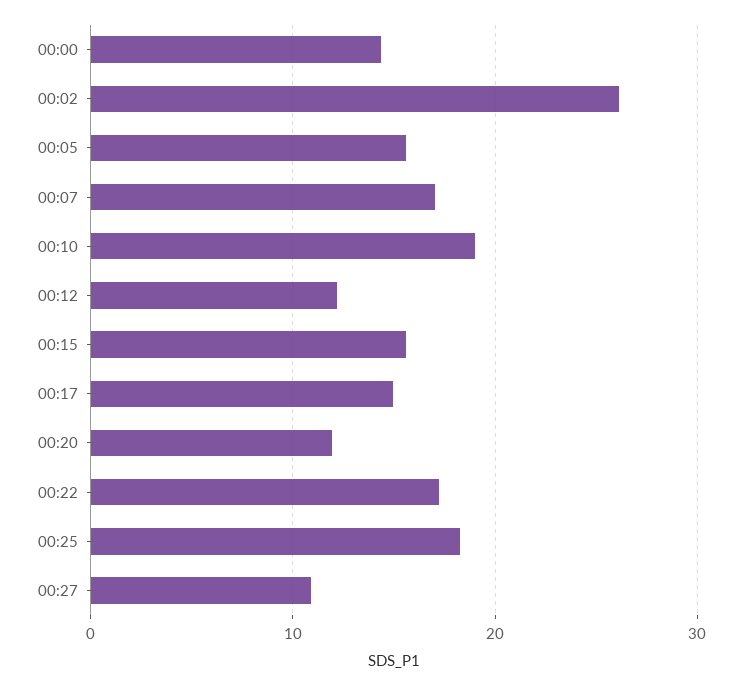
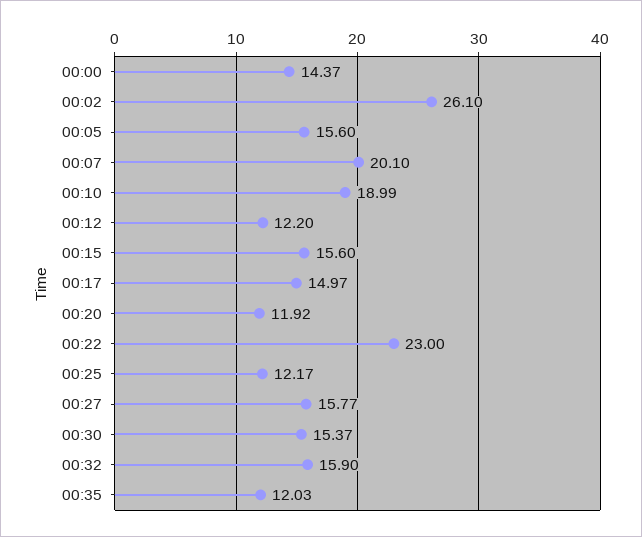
00:07: 17 -> 20.1
00:22: 17 -> 23
00:25: 18 -> 12.17
00:27: 11 -> 15.77
00:30: none -> 15.37
00:32: none -> 15.9
00:35: none -> 12.03

